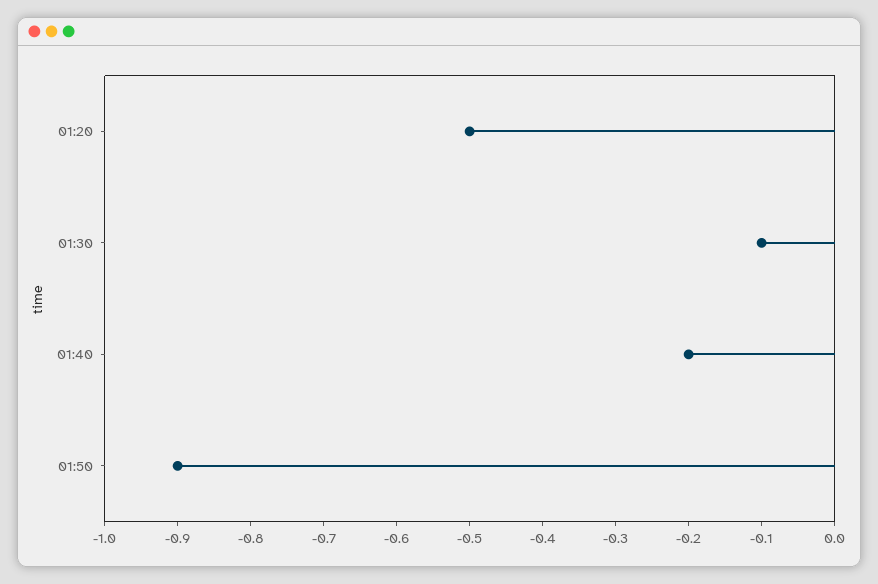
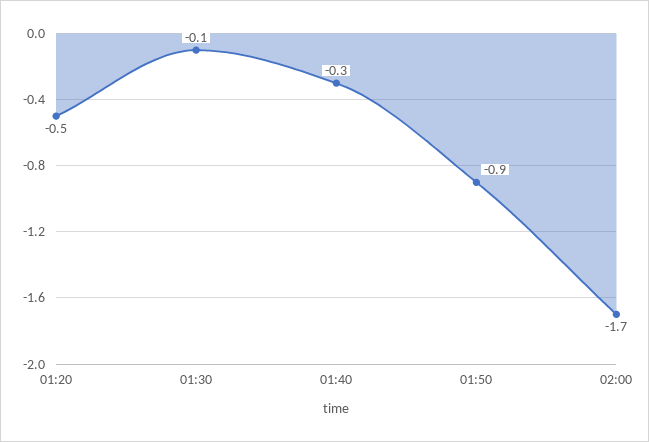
01:40: -0.2 -> -0.3
02:00: none -> -1.7

